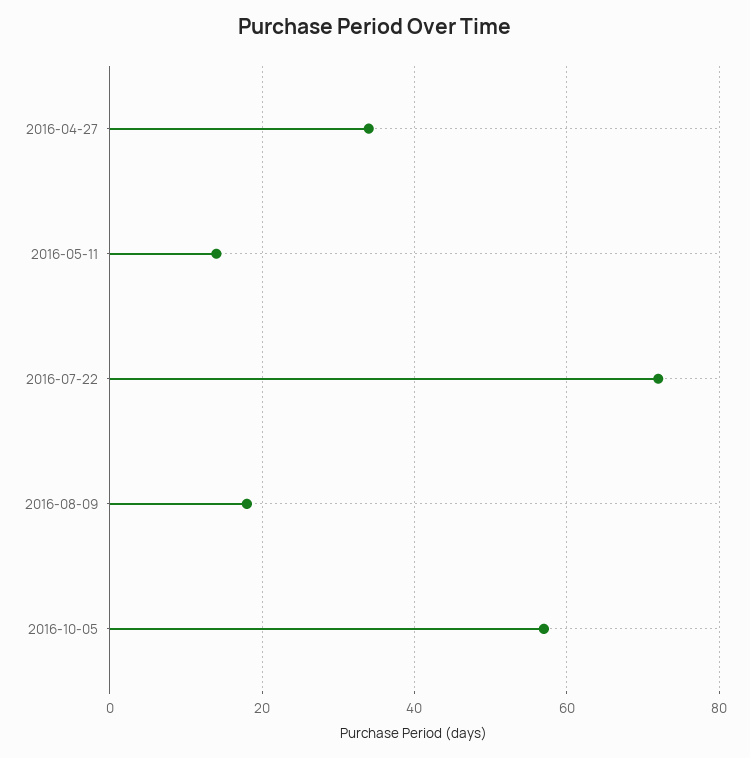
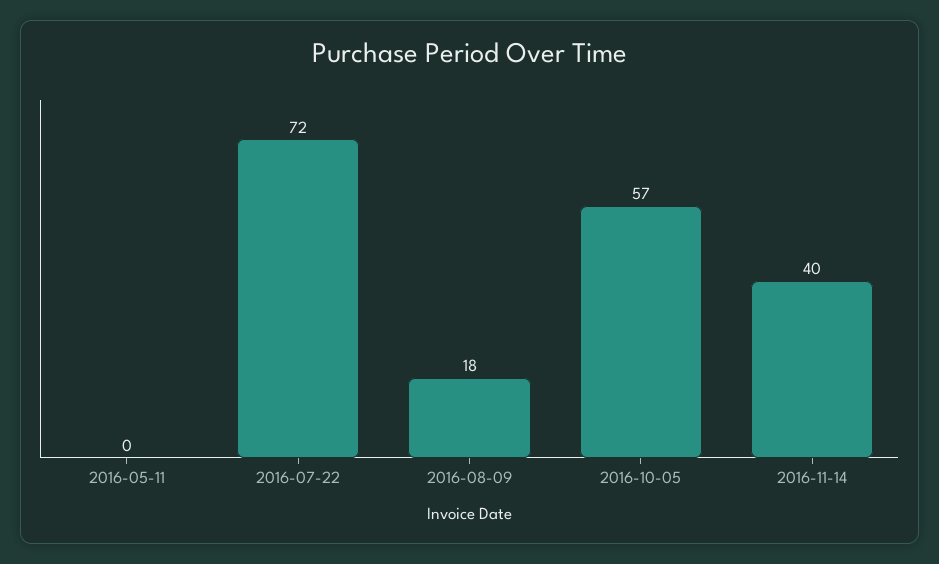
2016-04-27: 35 -> none
2016-05-11: 15 -> 0
2016-11-14: none -> 40

